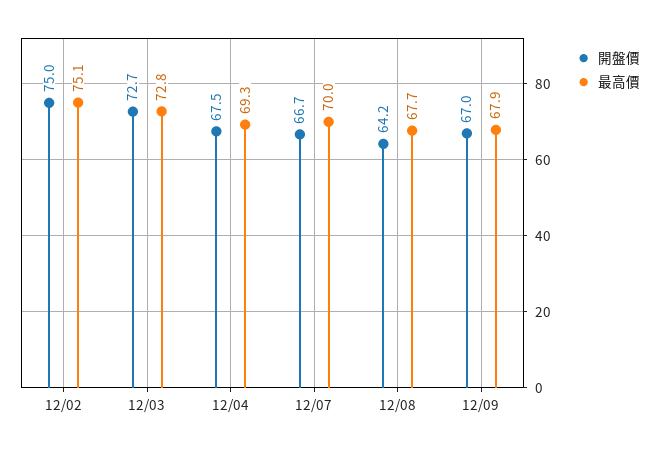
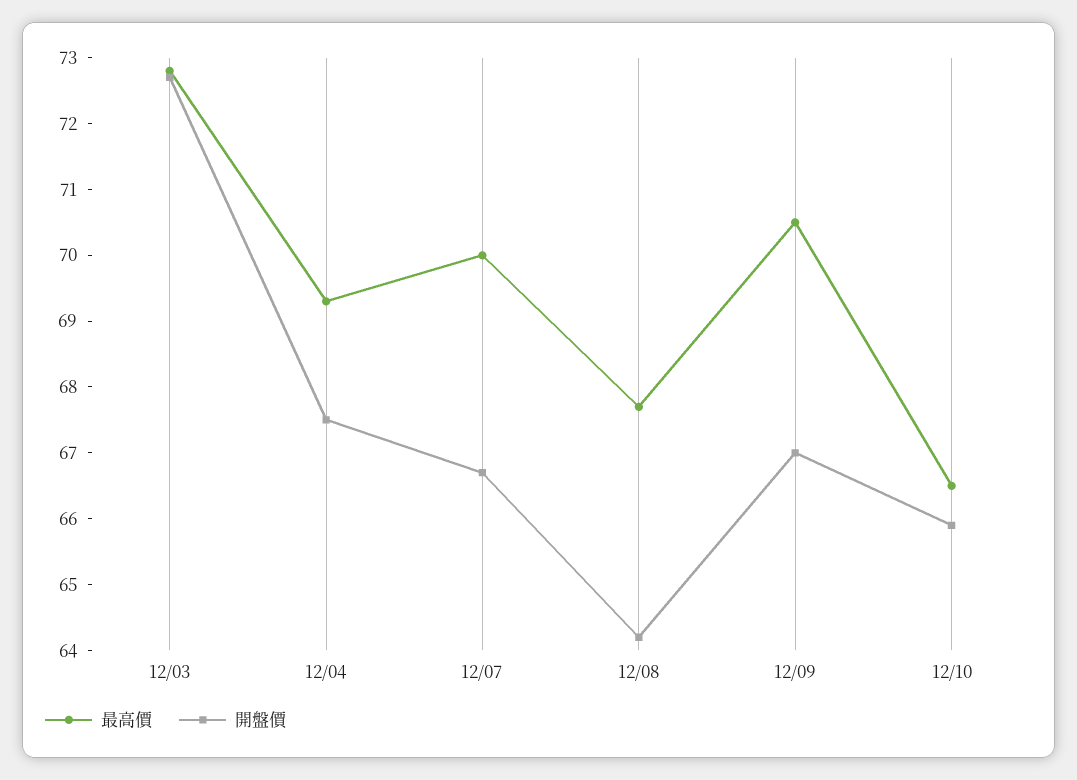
開盤價, 12/02: 75 -> none
最高價, 12/02: 75.1 -> none
最高價, 12/09: 67.9 -> 70.5
最高價, 12/10: none -> 66.5
開盤價, 12/10: none -> 66

